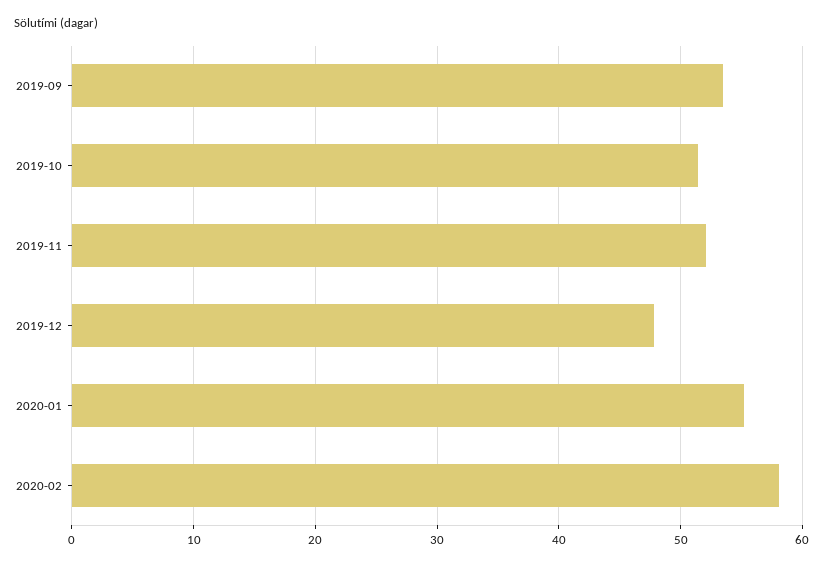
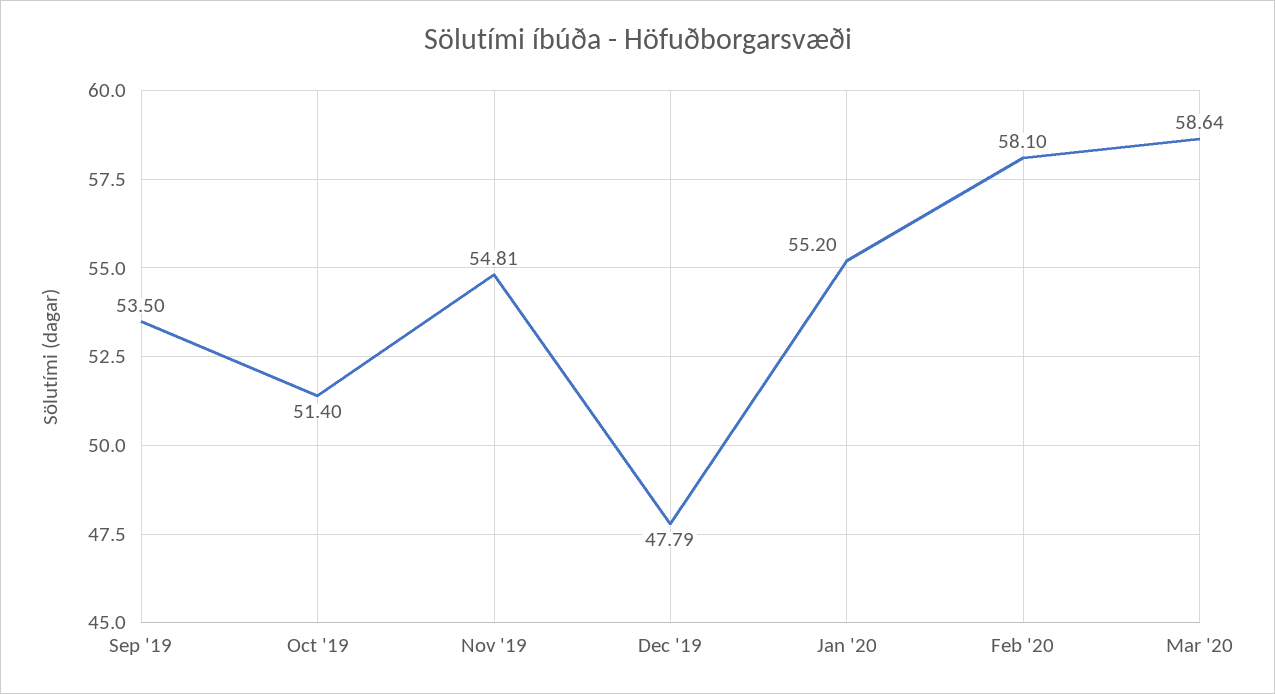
2019-11: 52 -> 54.81
Mar '20: none -> 58.64

